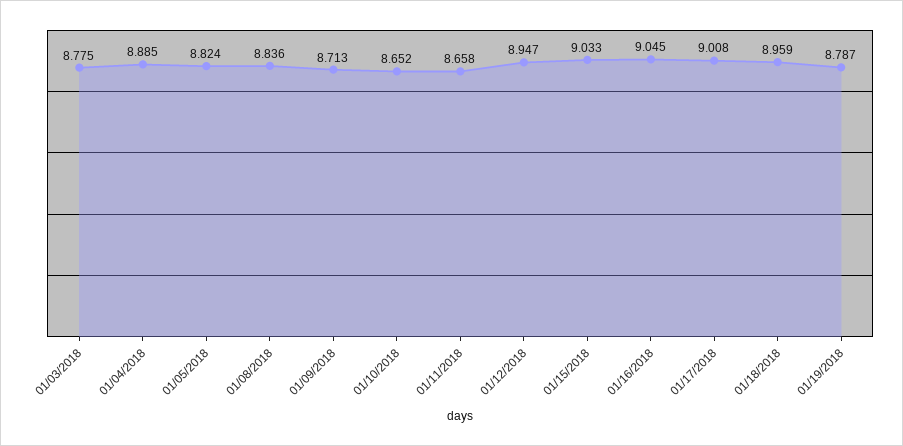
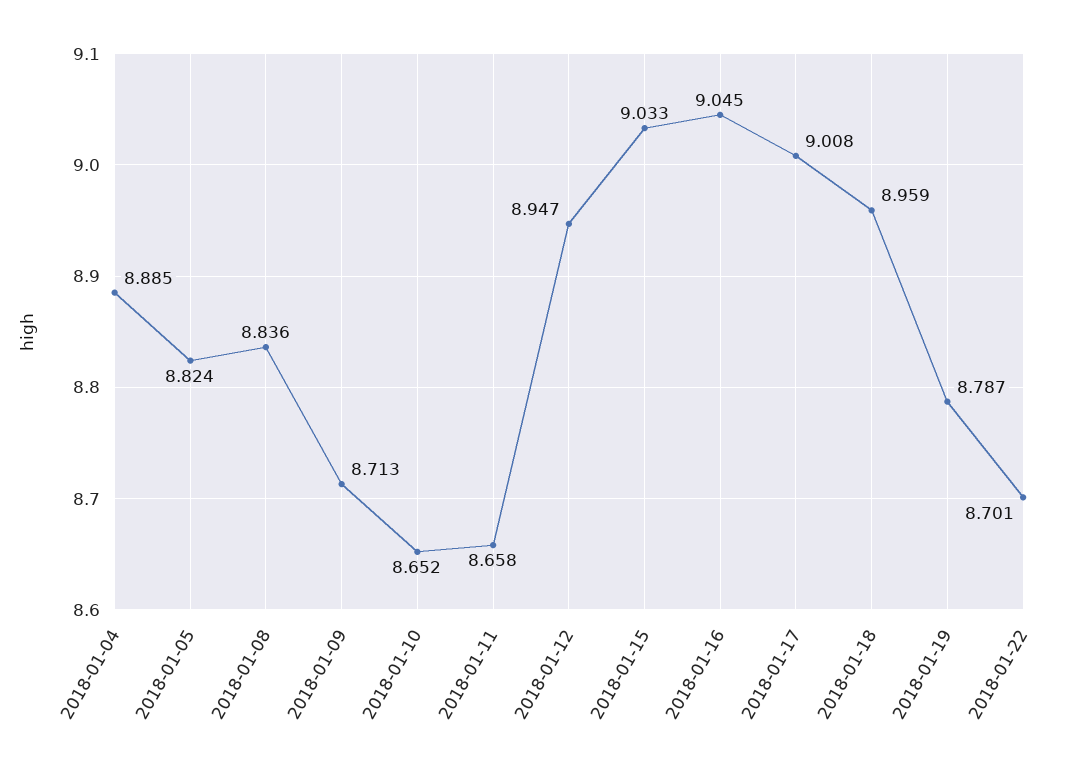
01/03/2018: 8.775 -> none
2018-01-22: none -> 8.701

